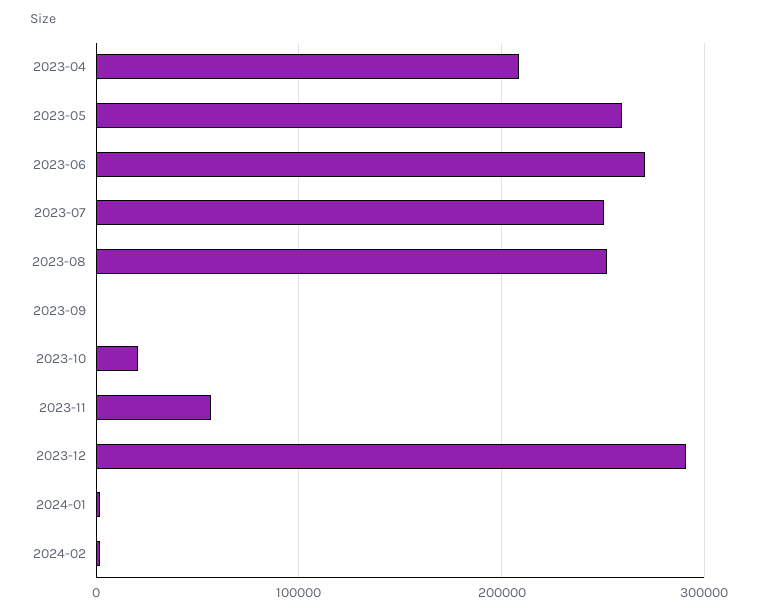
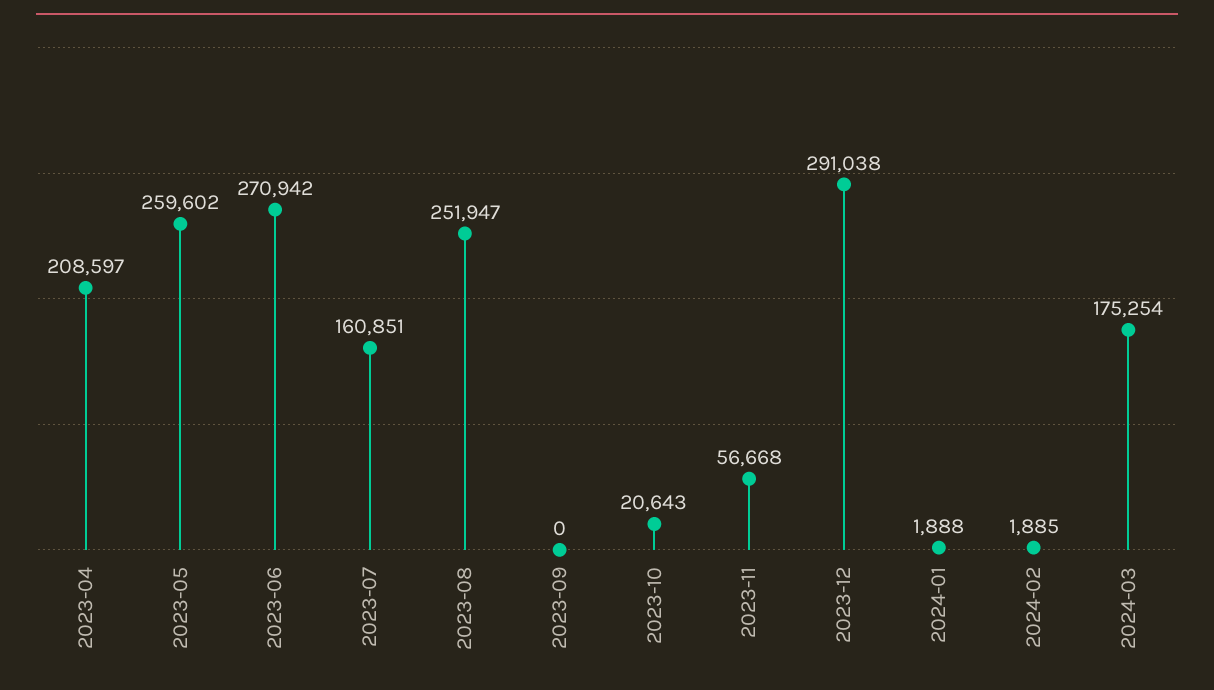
2023-07: 250000 -> 160851
2024-03: none -> 175254

